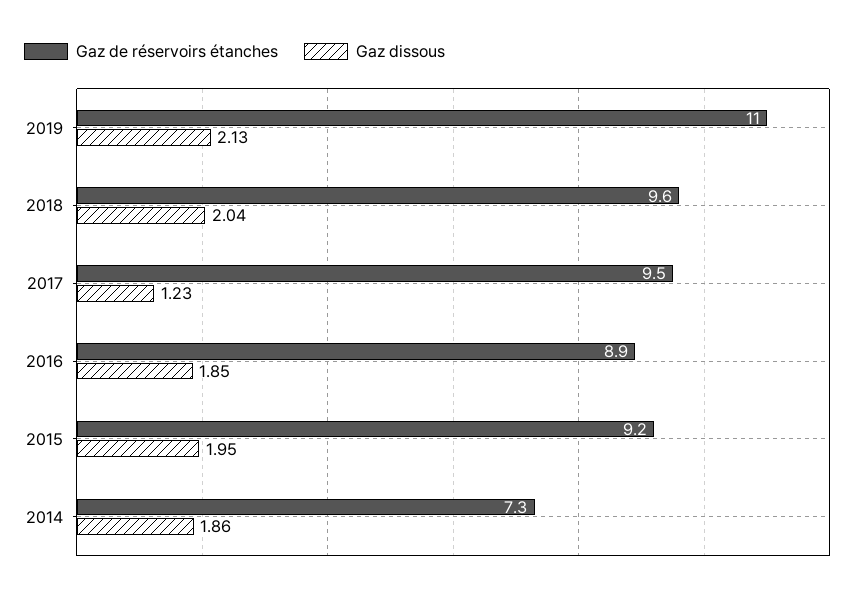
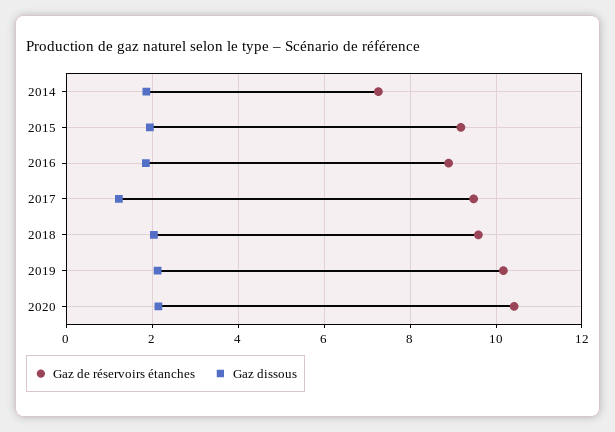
Gaz de réservoirs étanches, 2019: 11 -> 10.2
Gaz de réservoirs étanches, 2020: none -> 10.4
Gaz dissous, 2020: none -> 2.2

